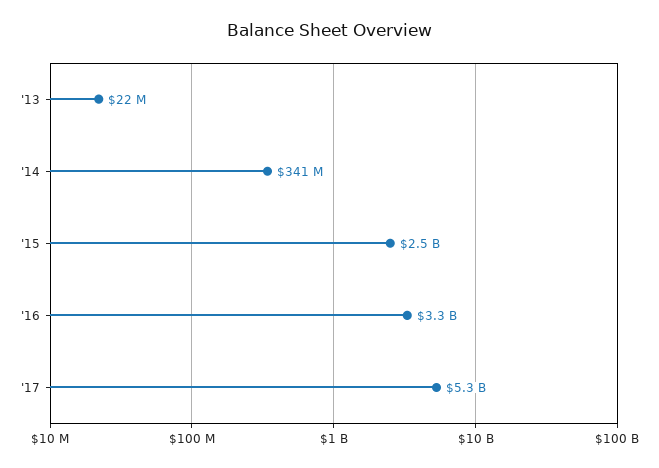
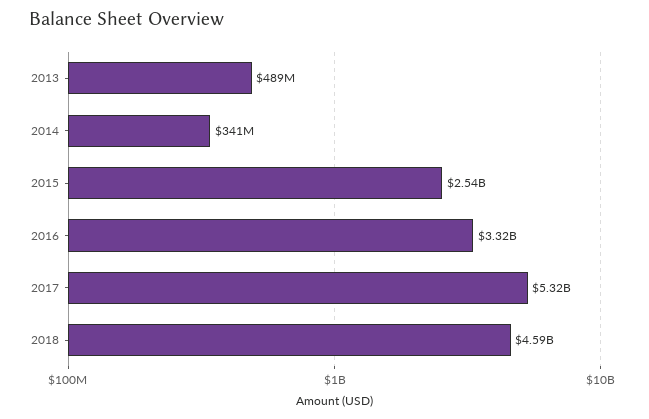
'13: 22000000 -> 489000000
2018: none -> 4590000000

